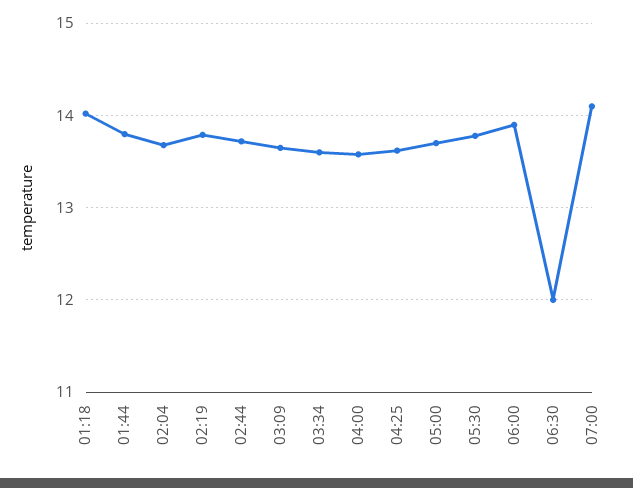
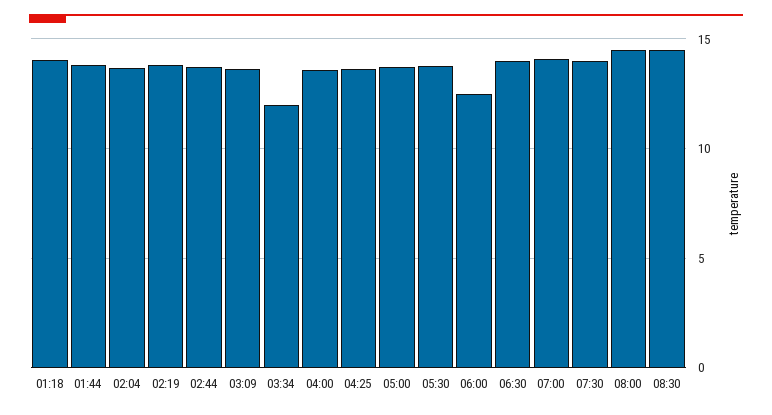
03:34: 13.6 -> 12
06:00: 13.9 -> 12.5
06:30: 12 -> 14
07:30: none -> 14
08:00: none -> 14.5
08:30: none -> 14.5

